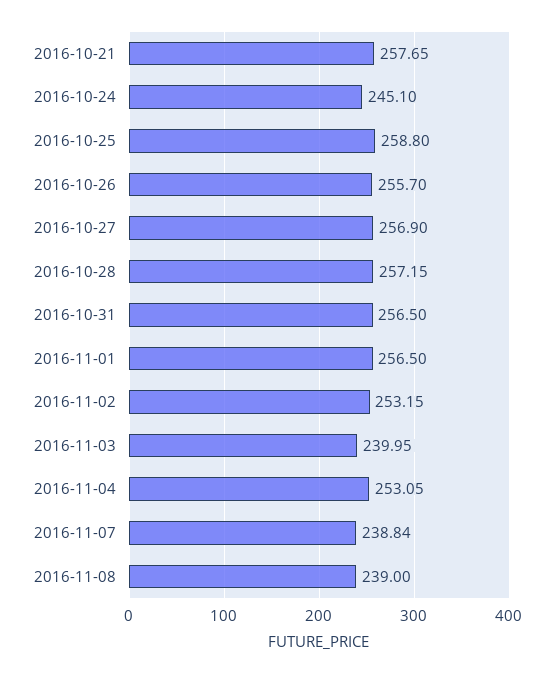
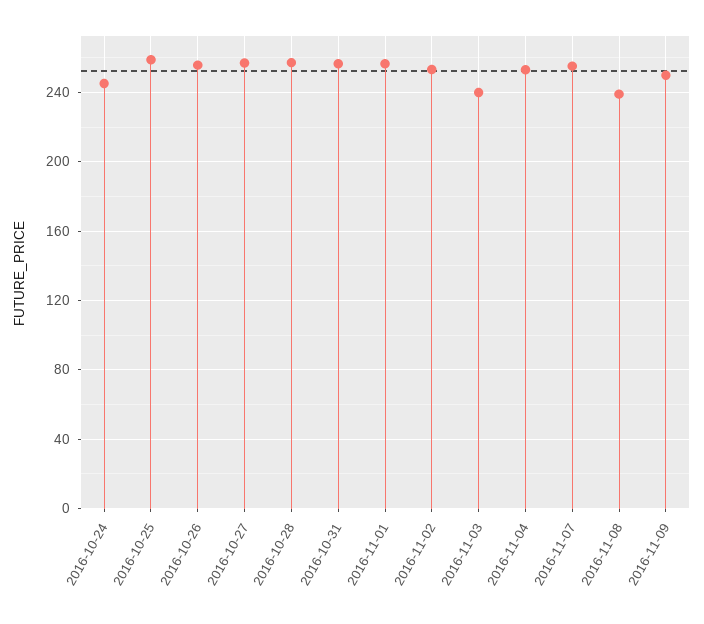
2016-10-21: 257.65 -> none
2016-11-07: 238.84 -> 255
2016-11-09: none -> 250

